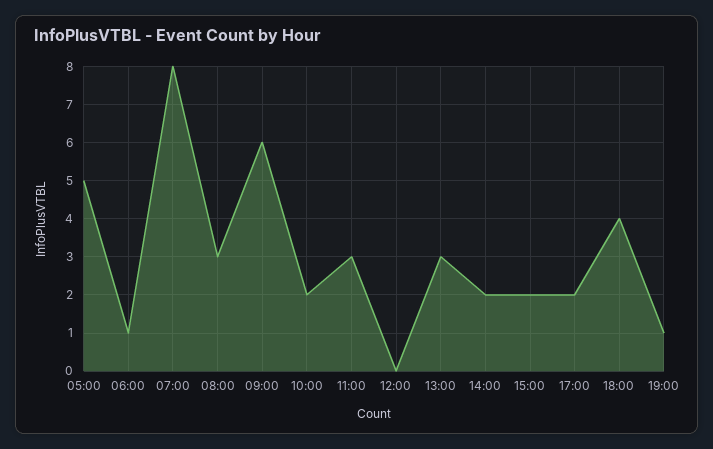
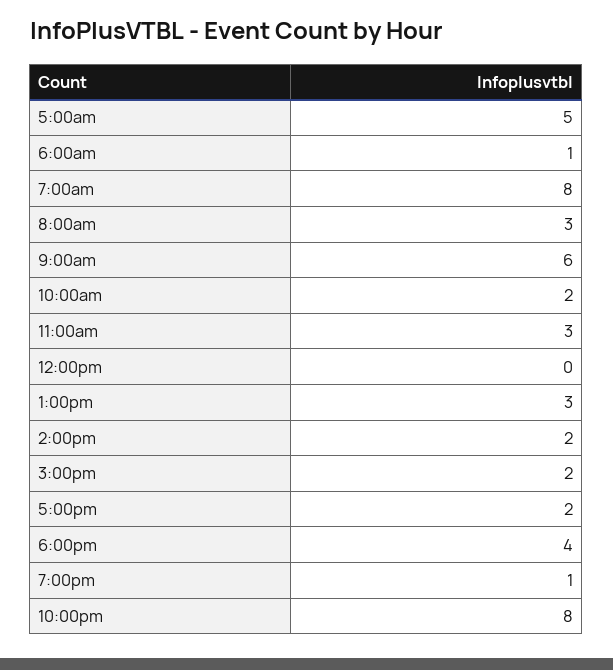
10:00pm: none -> 8

